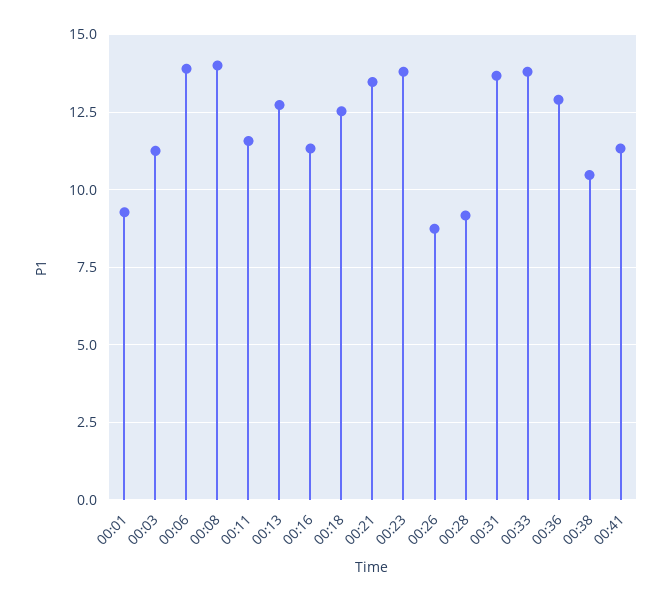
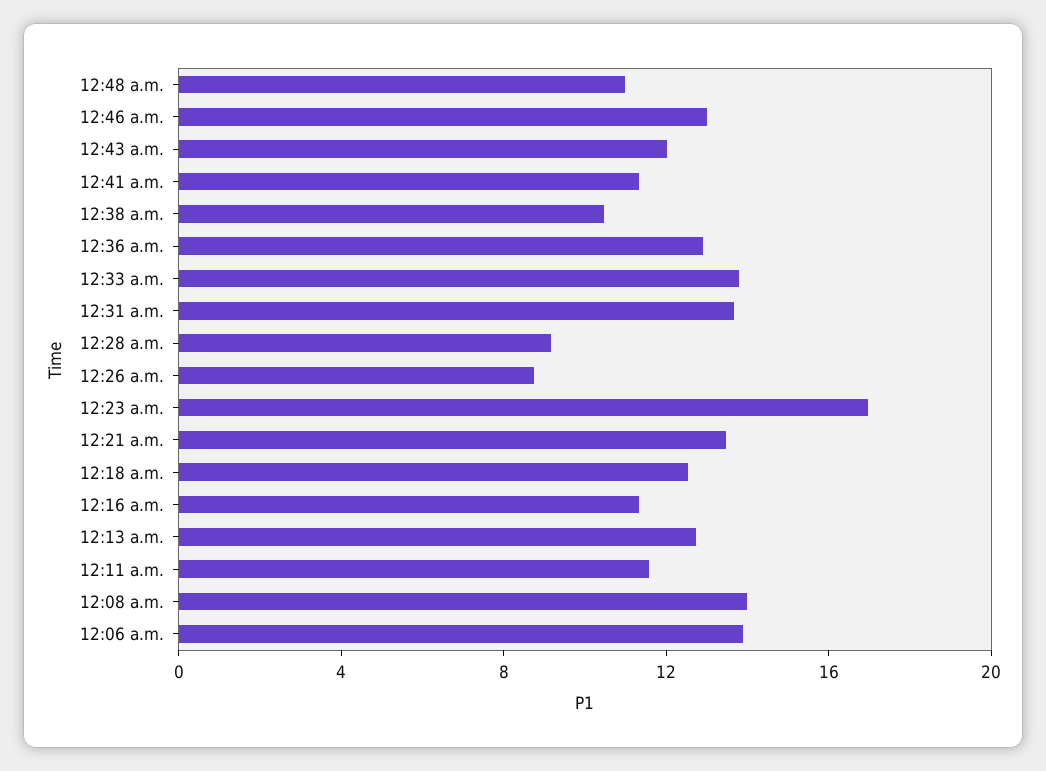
00:01: 9.25 -> none
00:03: 11.25 -> none
00:23: 13.75 -> 17
12:48 a.m.: none -> 11
12:46 a.m.: none -> 13
12:43 a.m.: none -> 12

